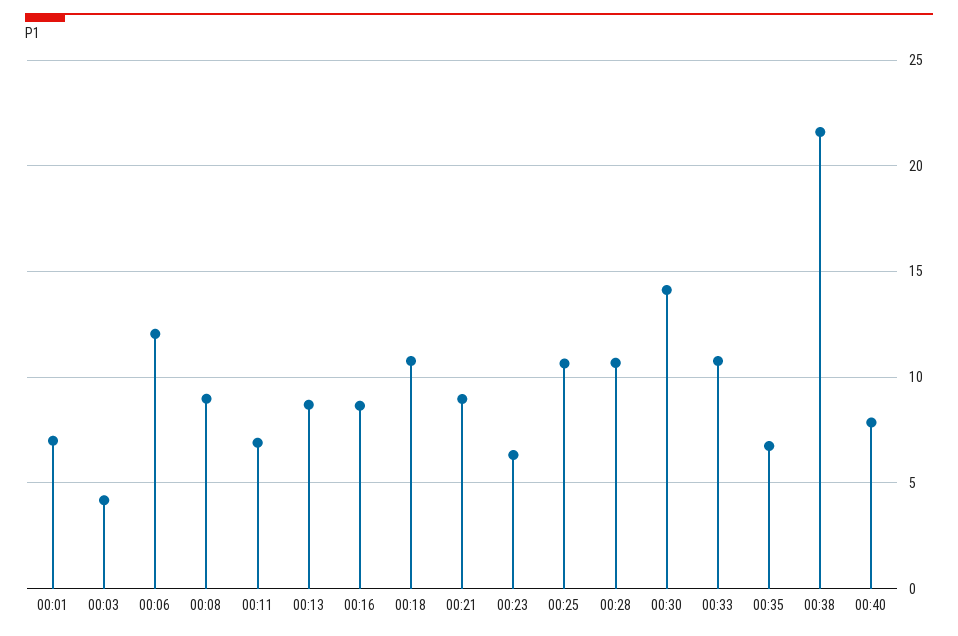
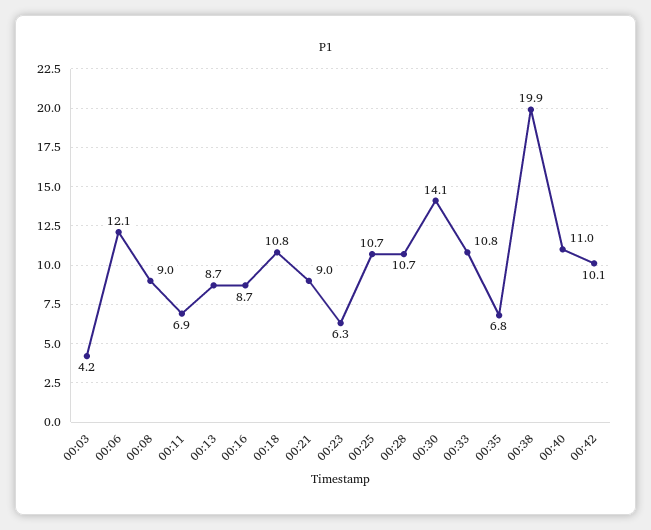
00:01: 7 -> none
00:38: 21.5 -> 19.9
00:40: 8 -> 11
00:42: none -> 10.1

